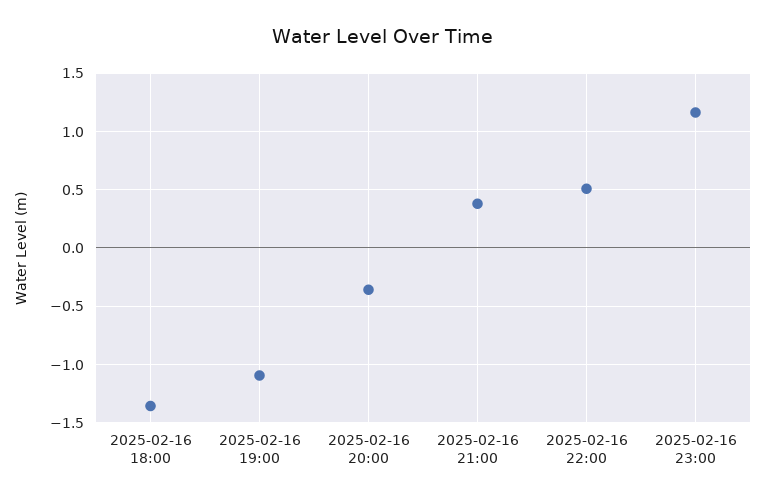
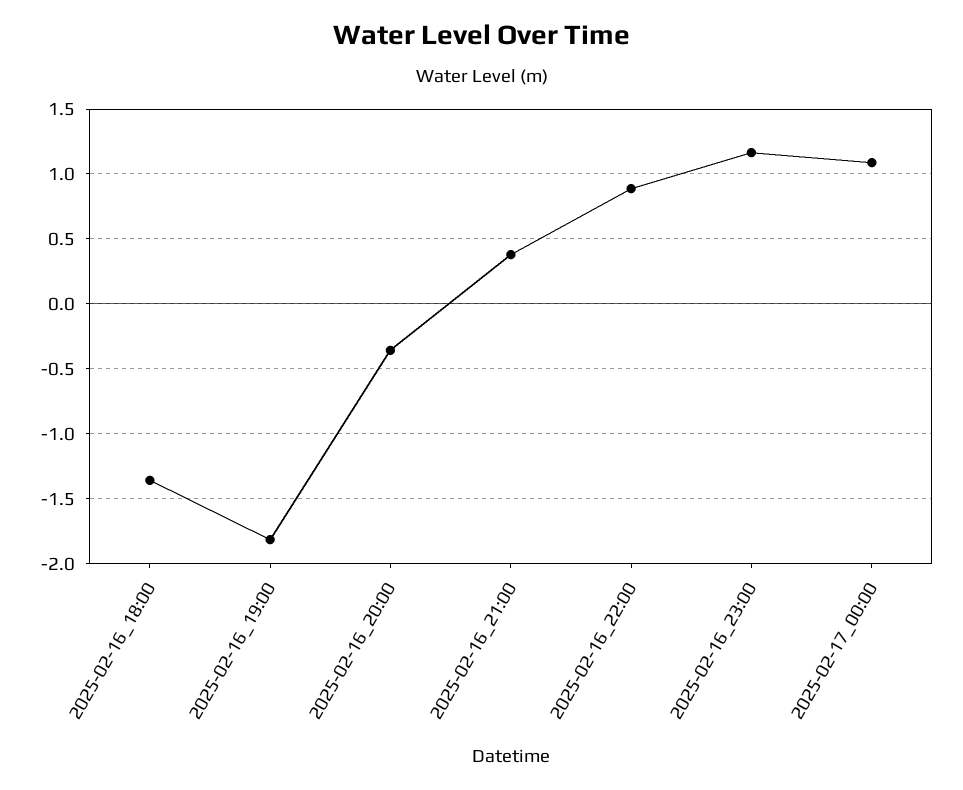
2025-02-16 19:00: -1.1 -> -1.8
2025-02-16 22:00: 0.5 -> 0.9
2025-02-17_00:00: none -> 1.1

